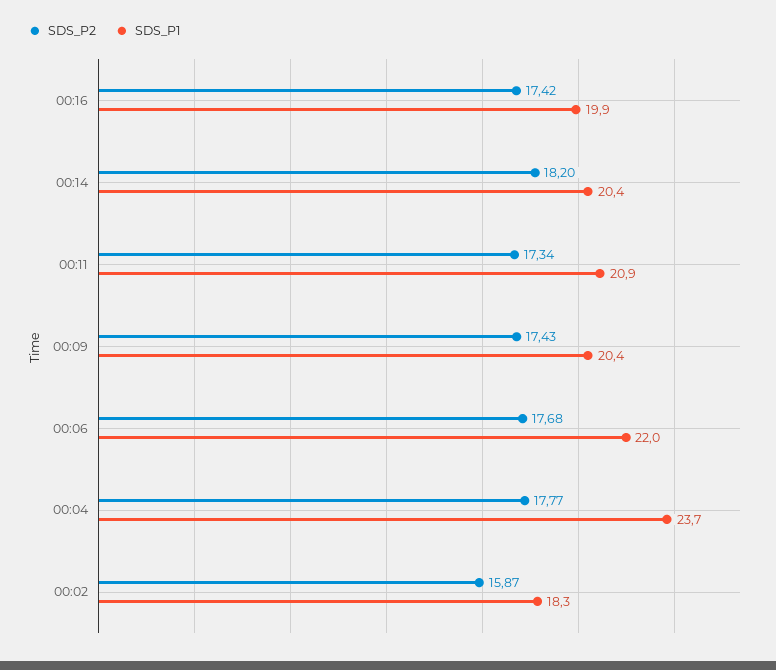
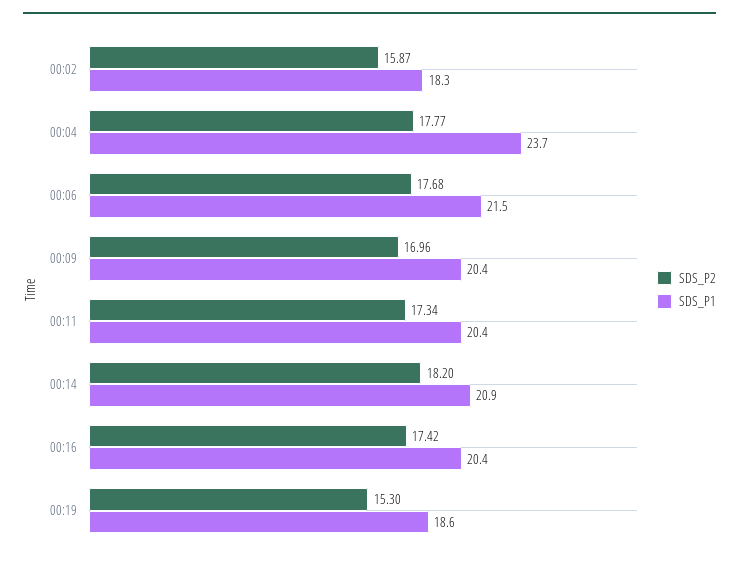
SDS_P1, 00:16: 19.9 -> 20.4
SDS_P1, 00:14: 20.4 -> 20.9
SDS_P1, 00:11: 20.9 -> 20.4
SDS_P2, 00:09: 17.43 -> 16.96
SDS_P1, 00:06: 22 -> 21.5
SDS_P2, 00:19: none -> 15.3
SDS_P1, 00:19: none -> 18.6

